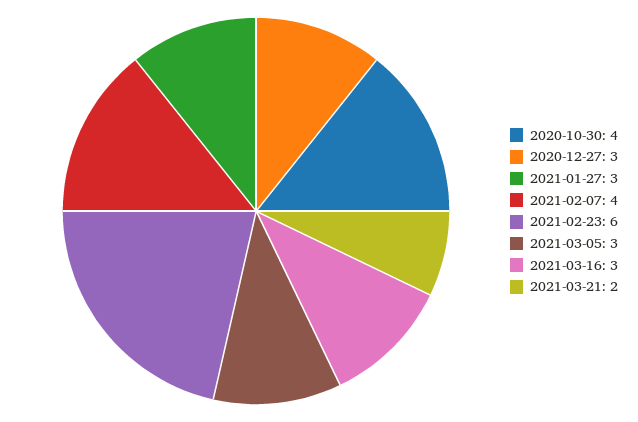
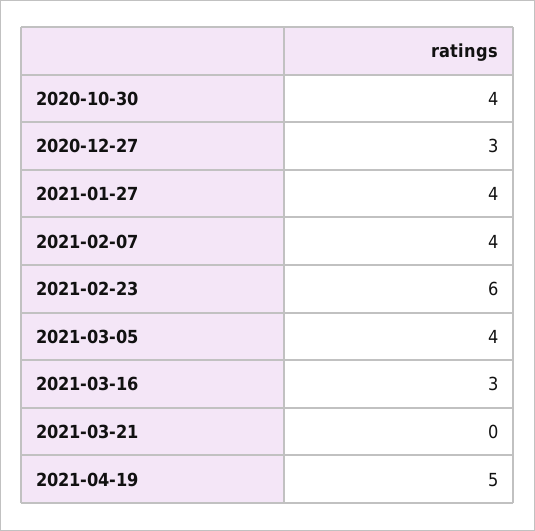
2021-01-27: 3 -> 4
2021-03-05: 3 -> 4
2021-03-21: 2 -> 0
2021-04-19: none -> 5

